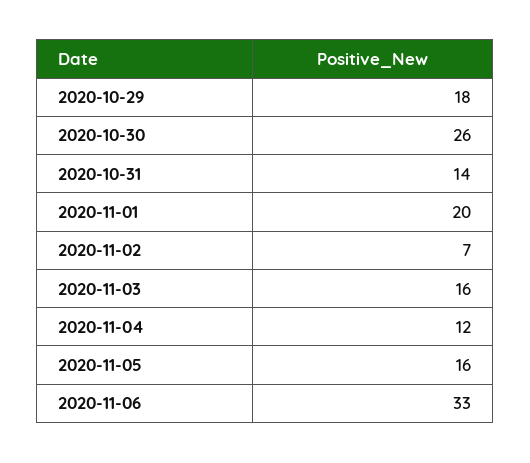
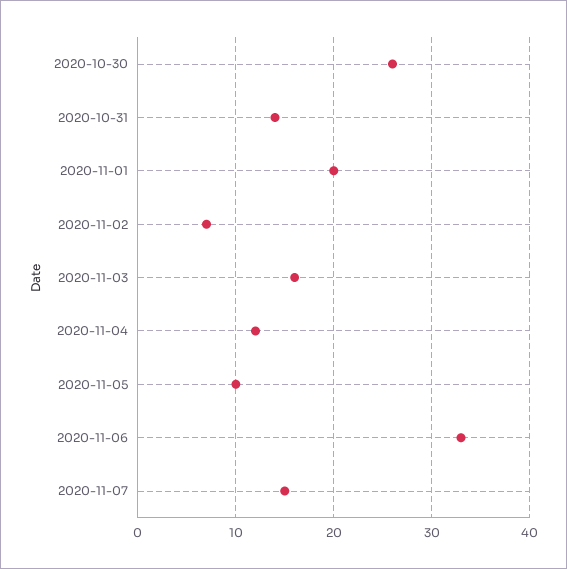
2020-10-29: 18 -> none
2020-11-05: 16 -> 10
2020-11-07: none -> 15

